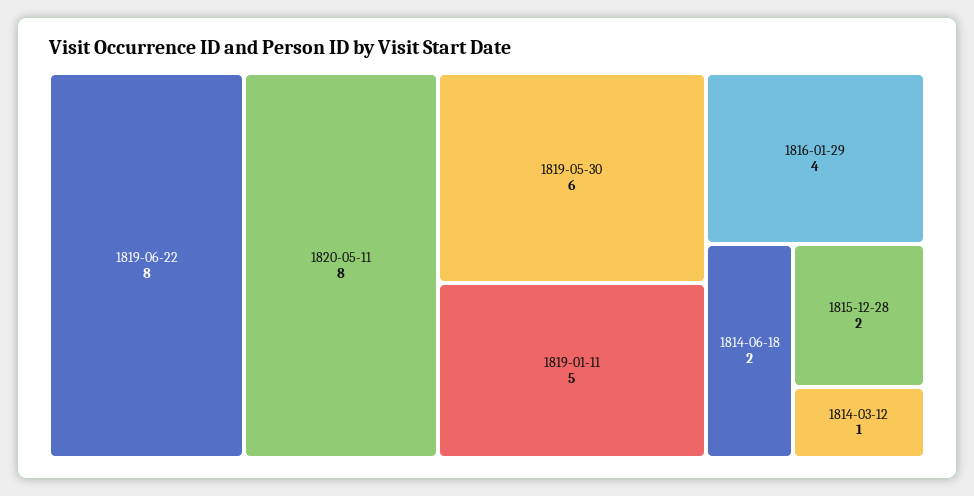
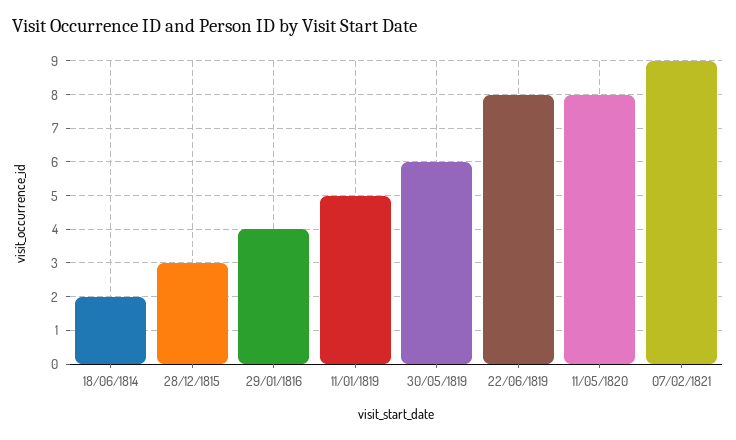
1815-12-28: 2 -> 3
1814-03-12: 1 -> none
07/02/1821: none -> 9

